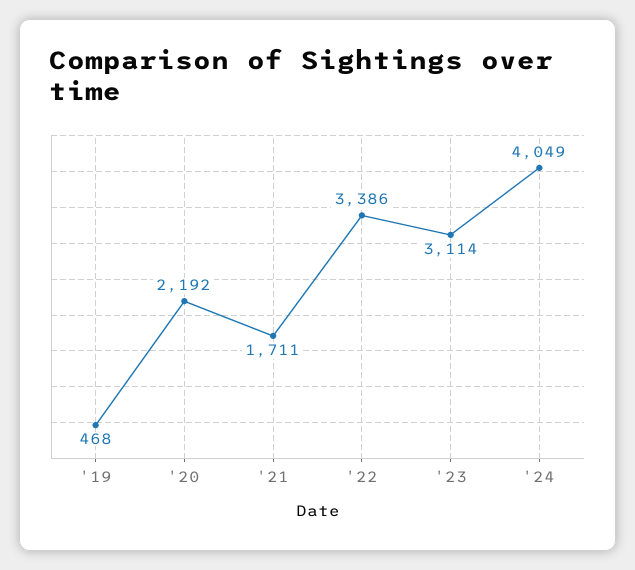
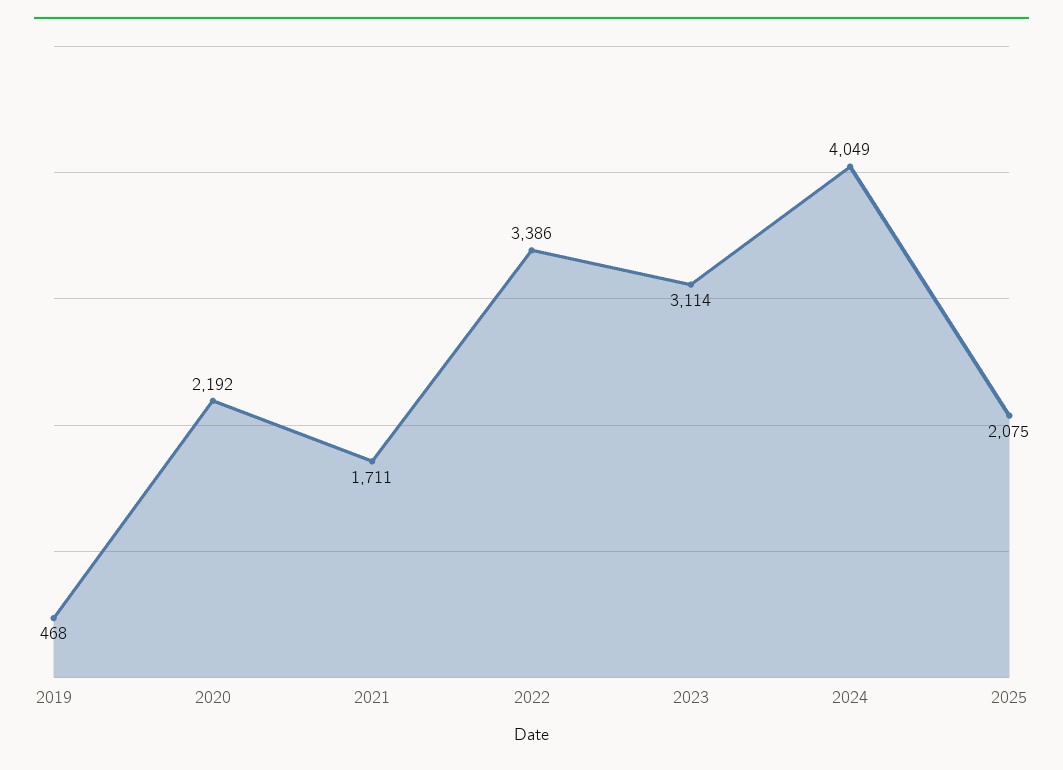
2025: none -> 2075

